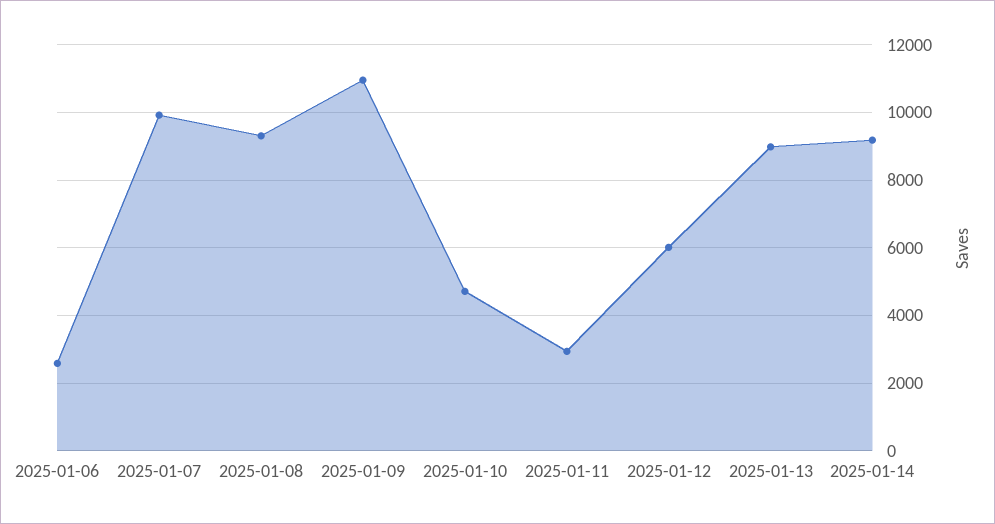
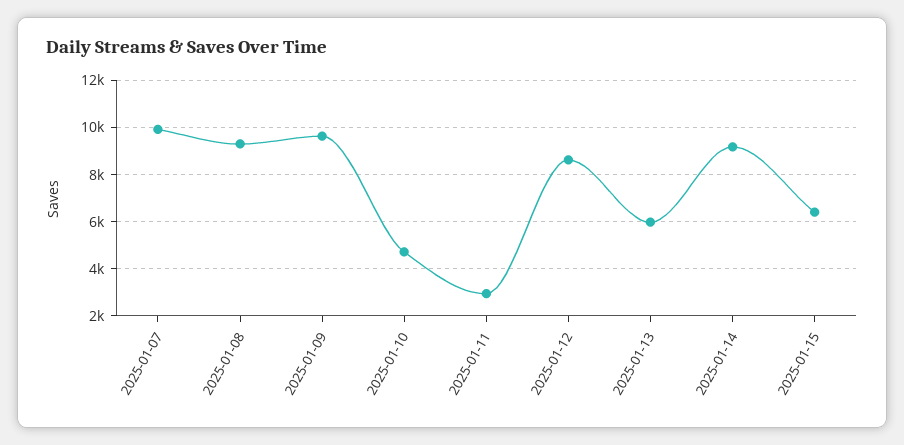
2025-01-06: 2600 -> none
2025-01-09: 11000 -> 9500
2025-01-12: 6000 -> 8500
2025-01-13: 9000 -> 6000
2025-01-15: none -> 6500

